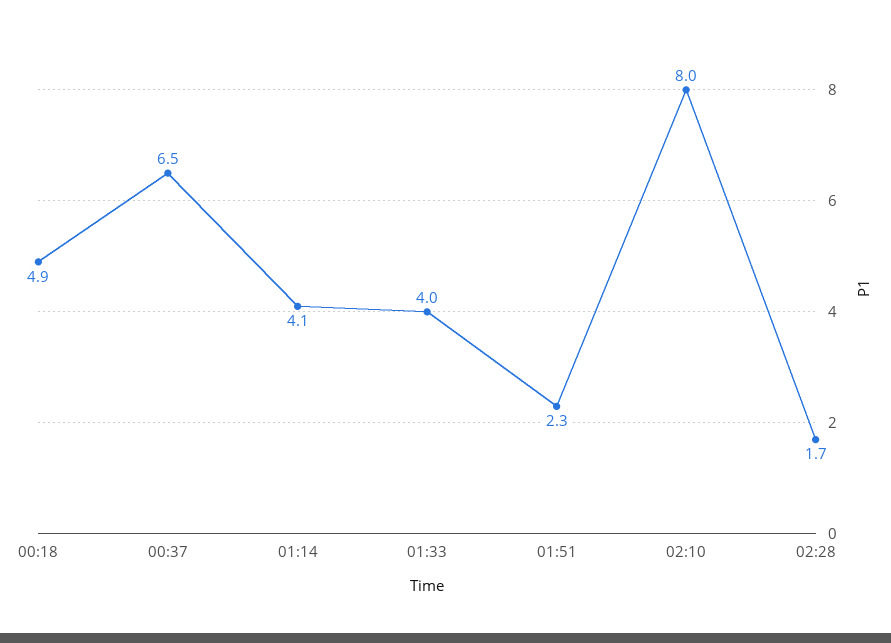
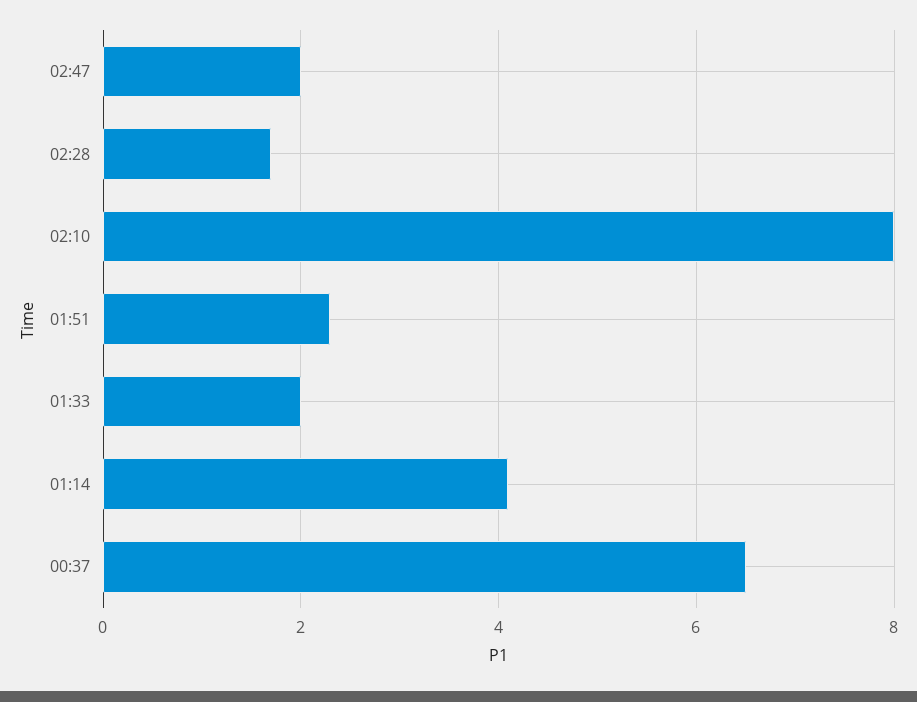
00:18: 4.9 -> none
01:33: 4 -> 2
02:47: none -> 2

